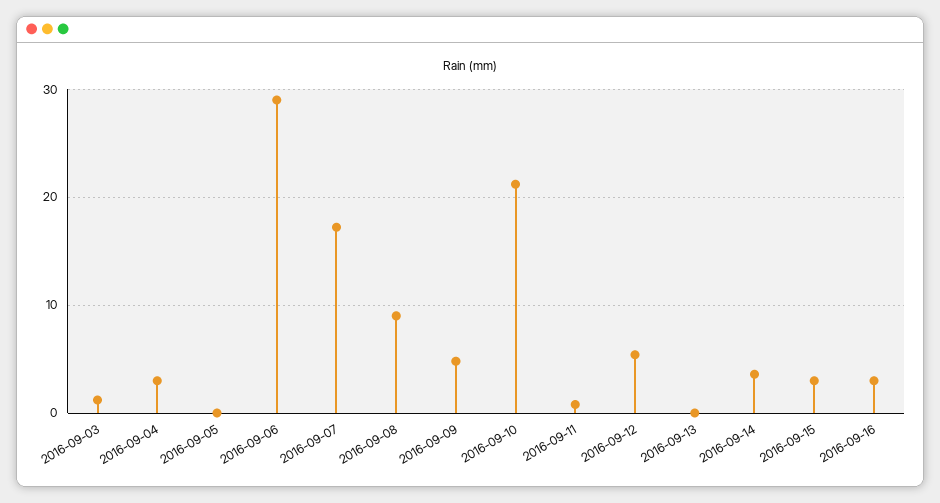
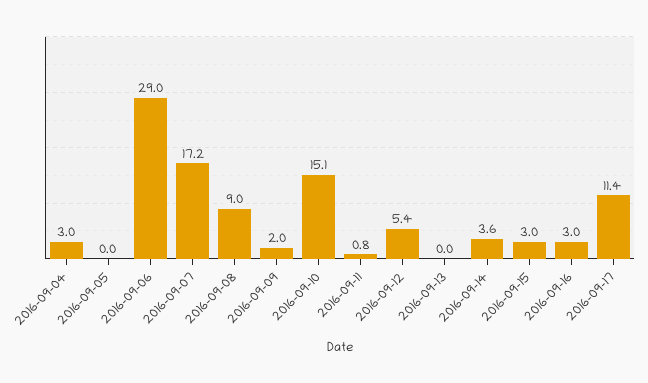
2016-09-03: 1 -> none
2016-09-09: 5 -> 2
2016-09-10: 21 -> 15.1
2016-09-17: none -> 11.4

